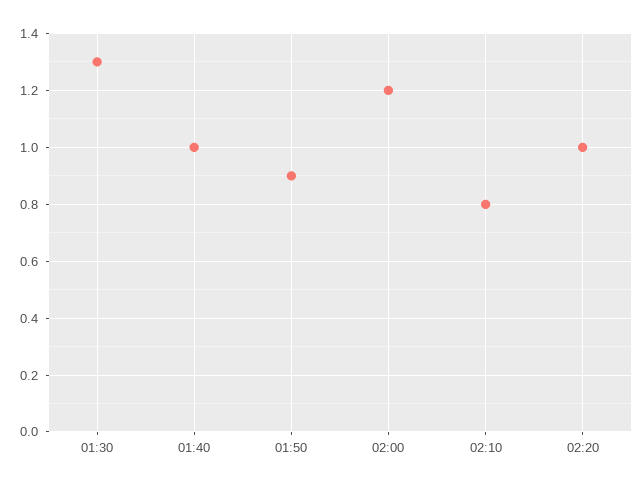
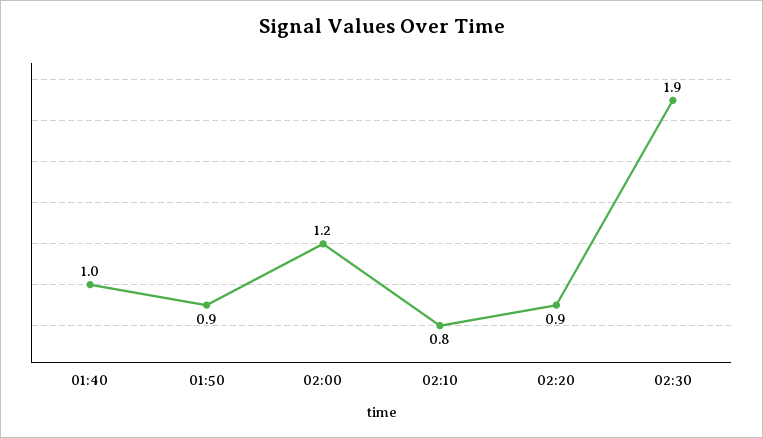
01:30: 1.3 -> none
02:20: 1 -> 0.9
02:30: none -> 1.9

